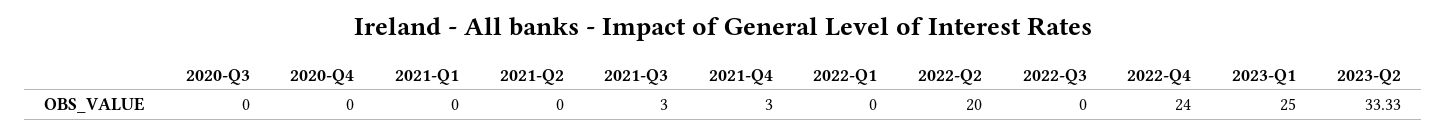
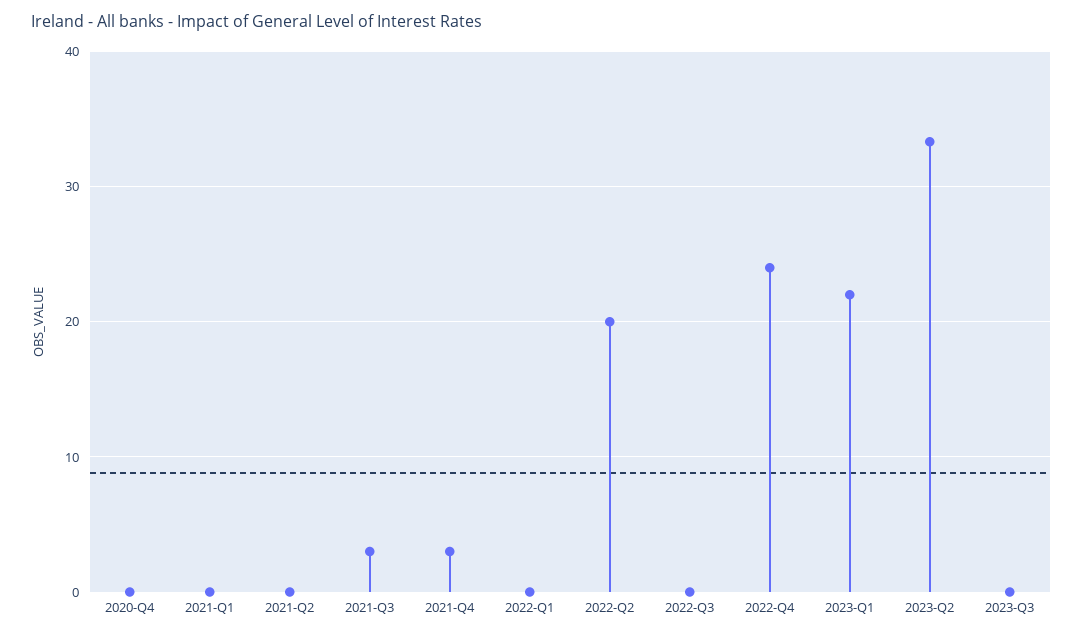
2020-Q3: 0 -> none
2023-Q1: 25 -> 22
2023-Q3: none -> 0

